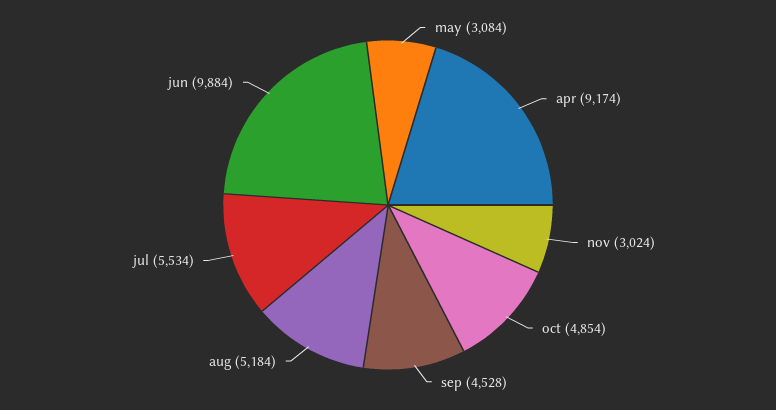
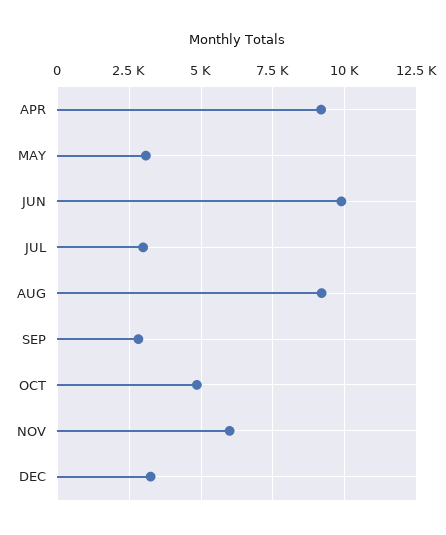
nov: 3024 -> 6000
sep: 4528 -> 2750
aug: 5184 -> 9250
jul: 5534 -> 3000
DEC: none -> 3250

